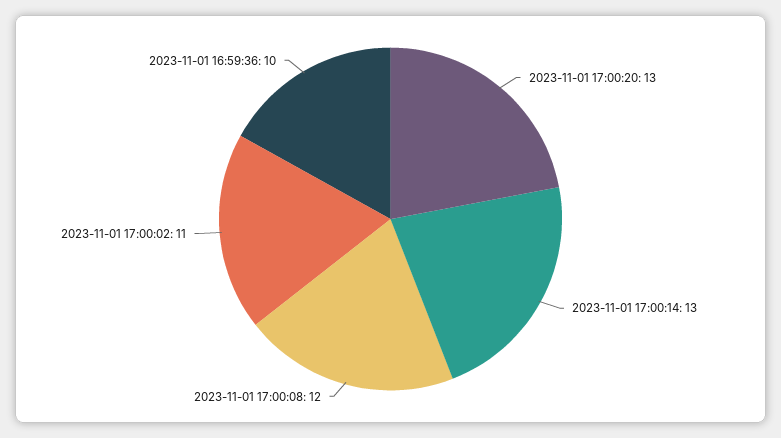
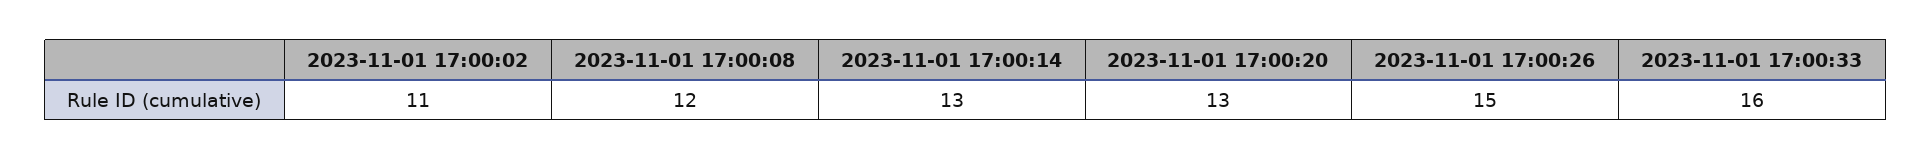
2023-11-01 16:59:36: 10 -> none
2023-11-01 17:00:26: none -> 15
2023-11-01 17:00:33: none -> 16

